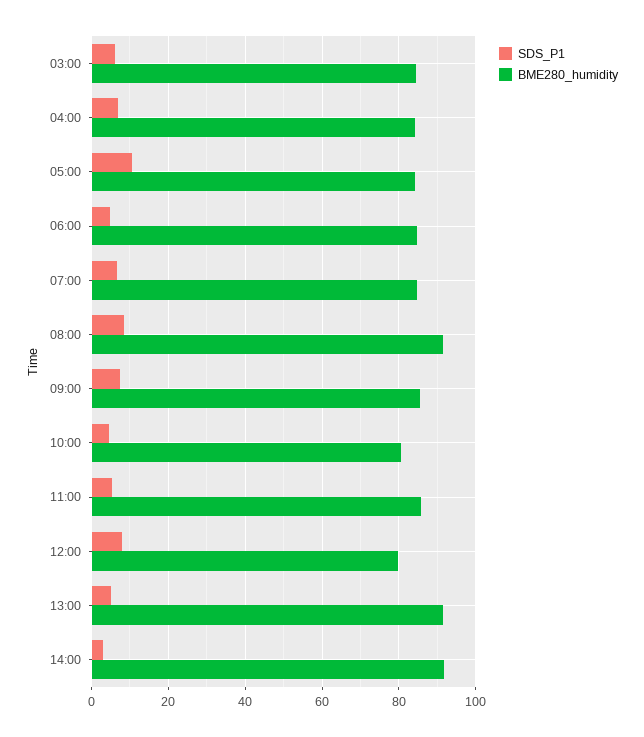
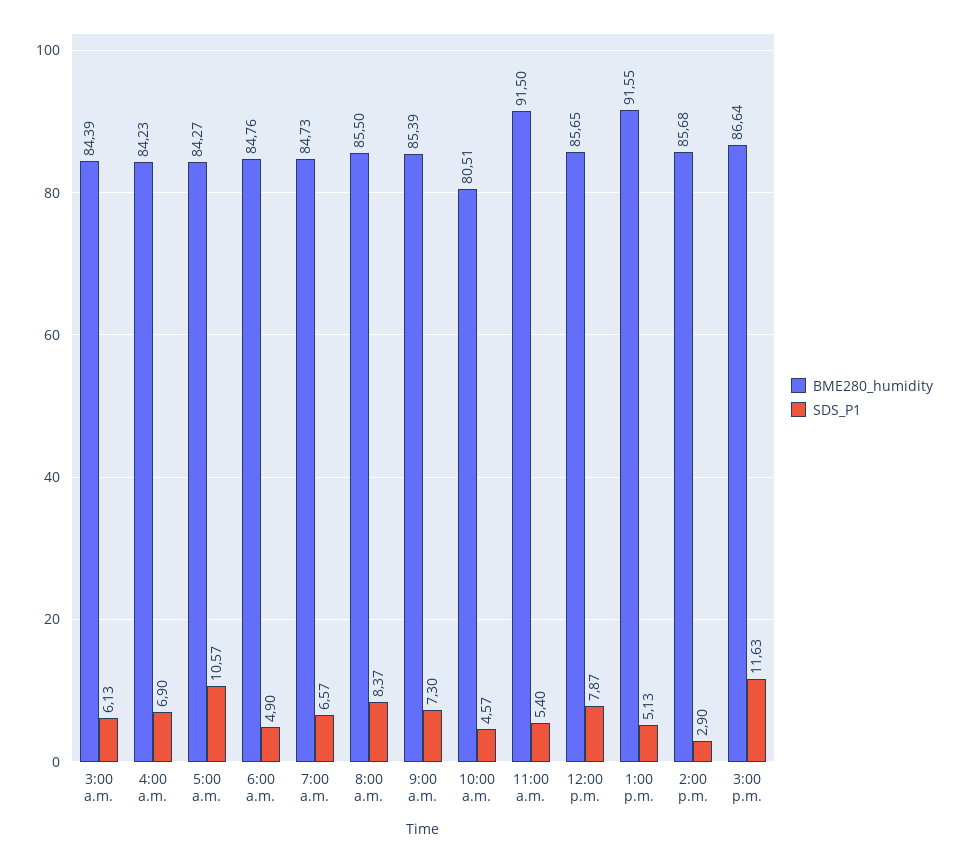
BME280_humidity, 08:00: 92 -> 85.5
BME280_humidity, 11:00: 86 -> 91.5
BME280_humidity, 12:00: 80 -> 85.65
BME280_humidity, 14:00: 92 -> 85.68
BME280_humidity, 3:00 p.m.: none -> 86.64
SDS_P1, 3:00 p.m.: none -> 11.63

